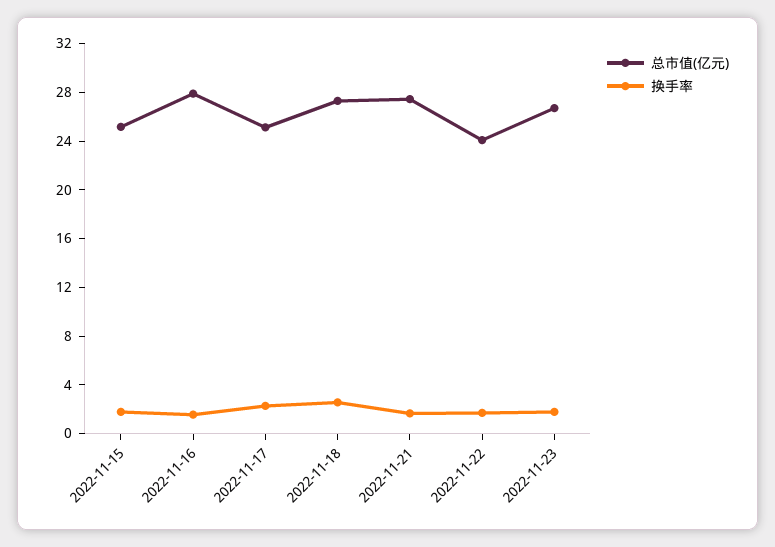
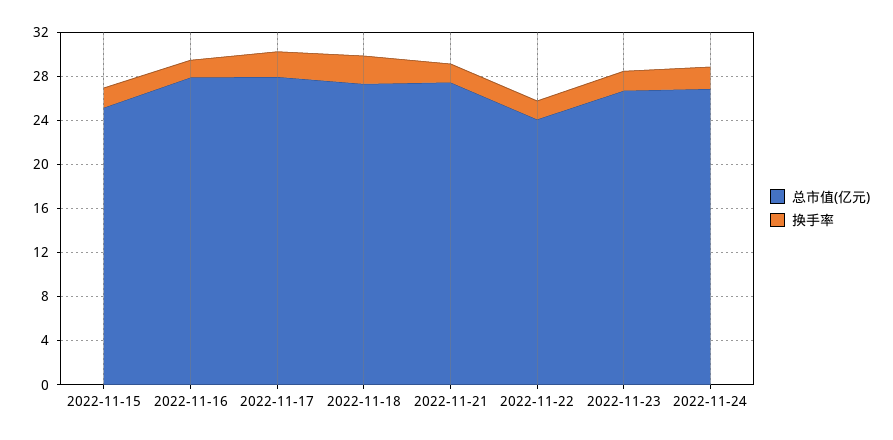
总市值(亿元), 2022-11-17: 25 -> 28
总市值(亿元), 2022-11-24: none -> 27
换手率, 2022-11-24: none -> 2

